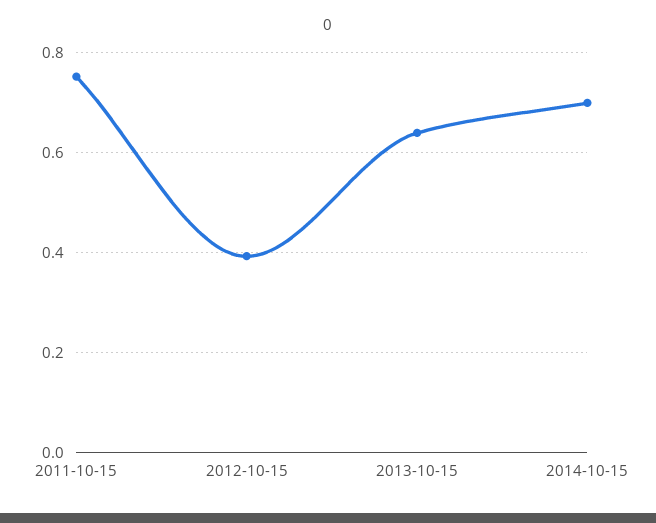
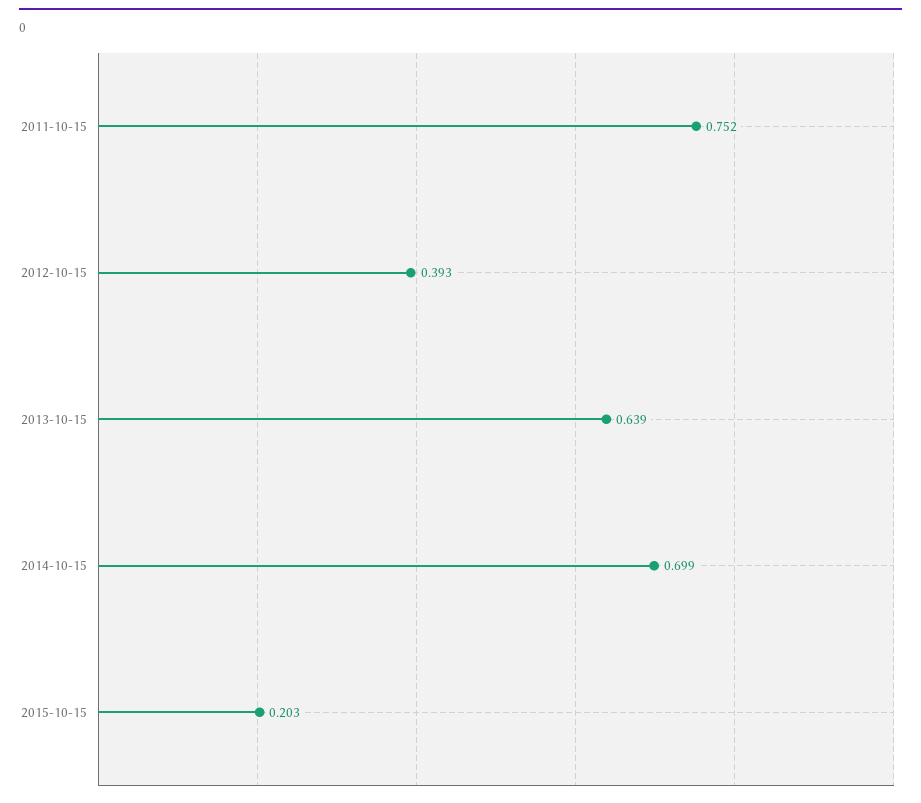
2015-10-15: none -> 0.203

